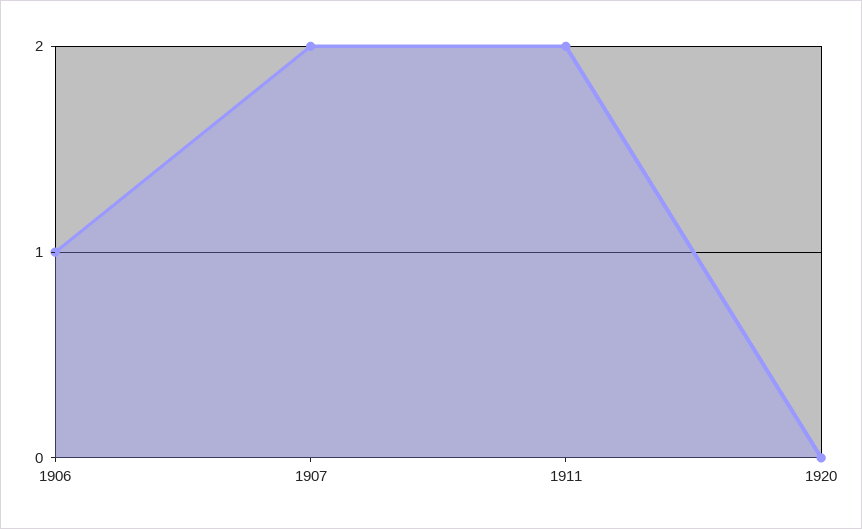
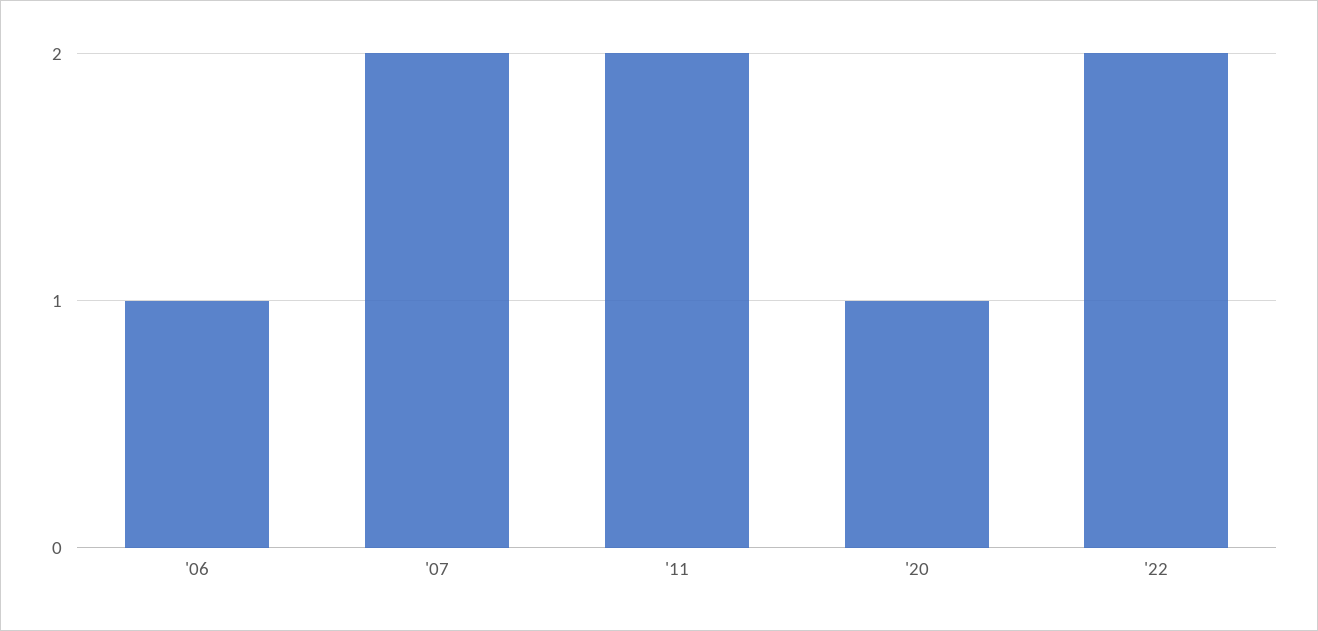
1920: 0 -> 1
'22: none -> 2

